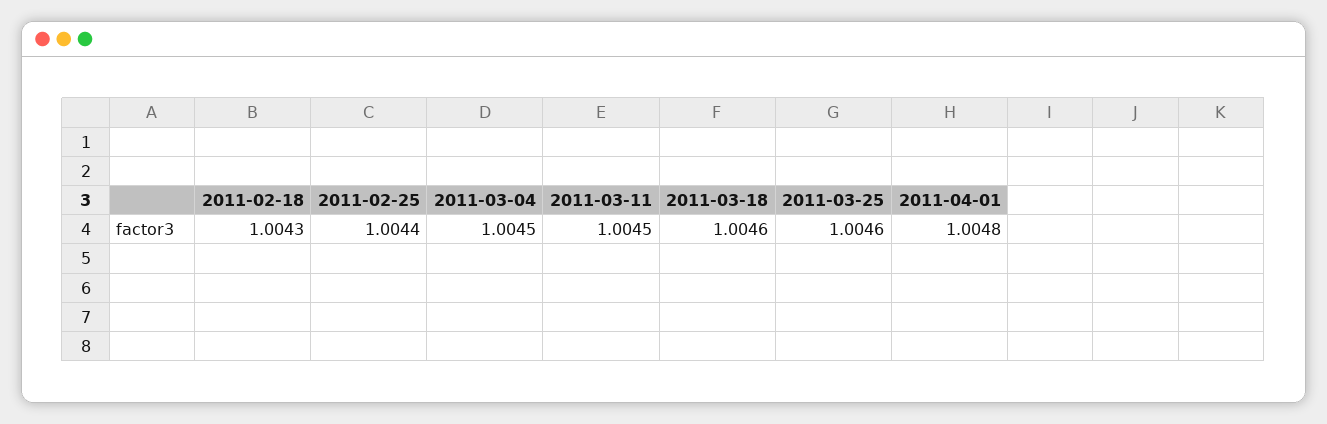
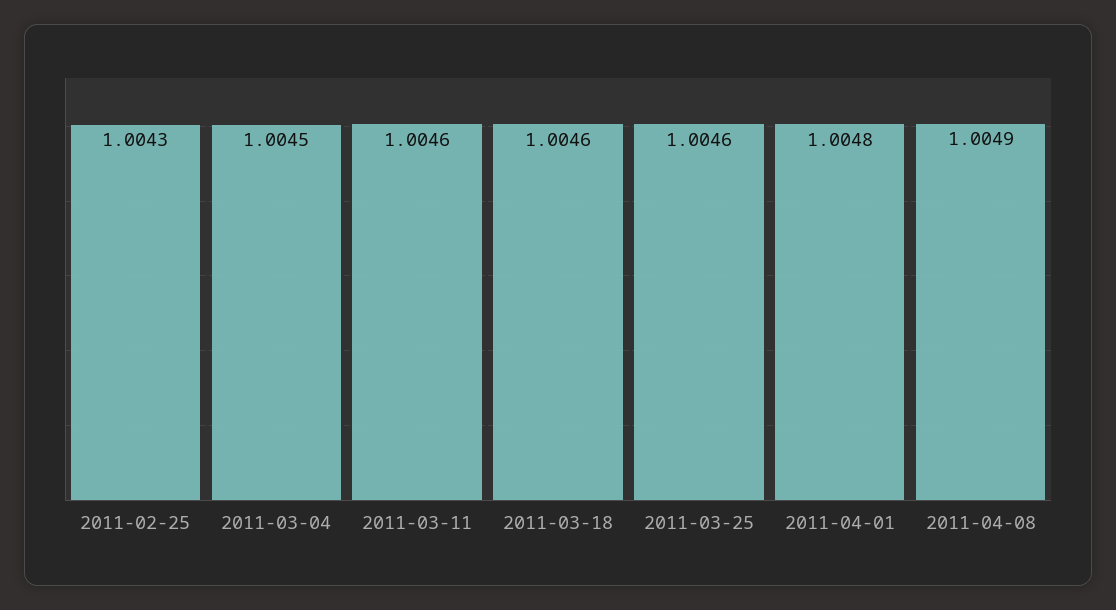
2011-02-18: 1.0043 -> none
2011-02-25: 1.0044 -> 1.0043
2011-03-11: 1.0045 -> 1.0046
2011-04-08: none -> 1.0049

